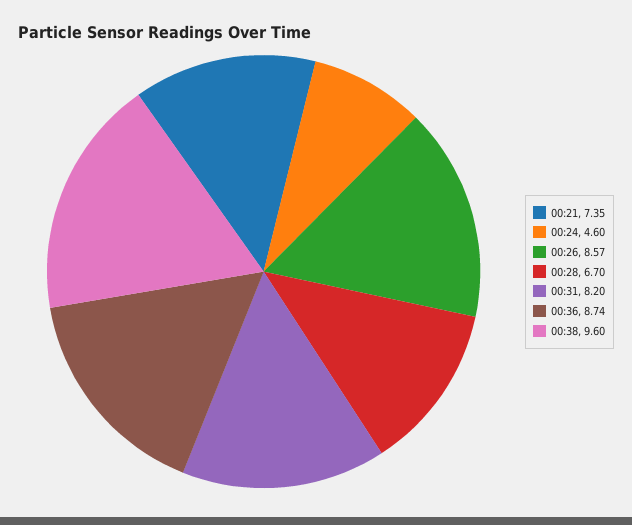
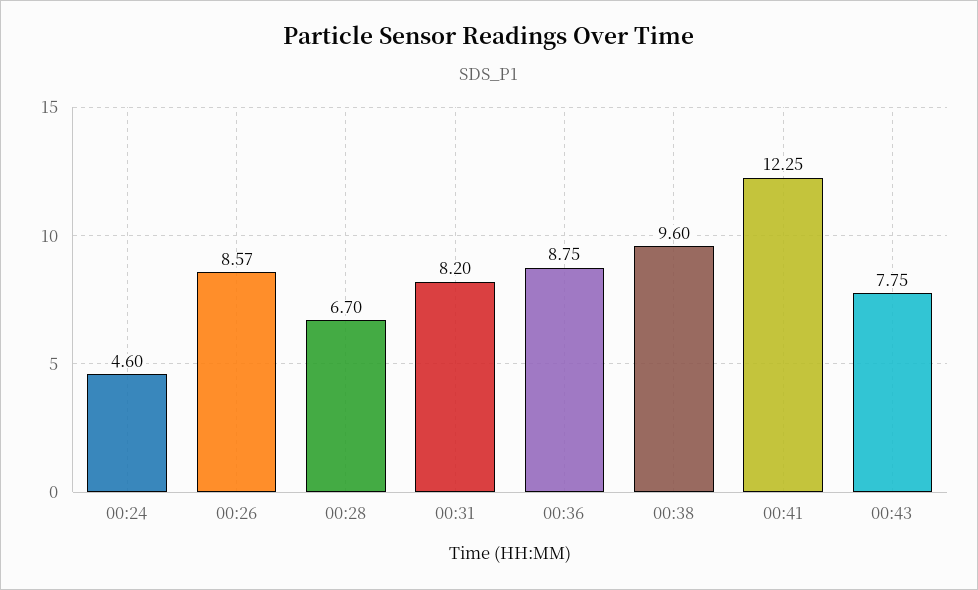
00:21: 7.35 -> none
00:36: 8.74 -> 8.75
00:41: none -> 12.25
00:43: none -> 7.75

